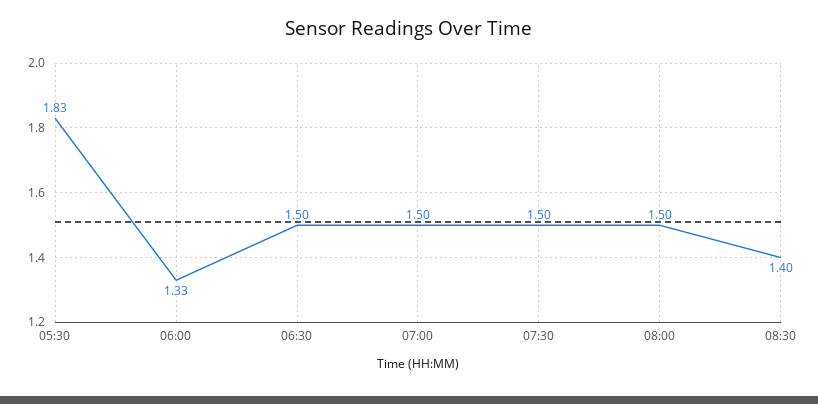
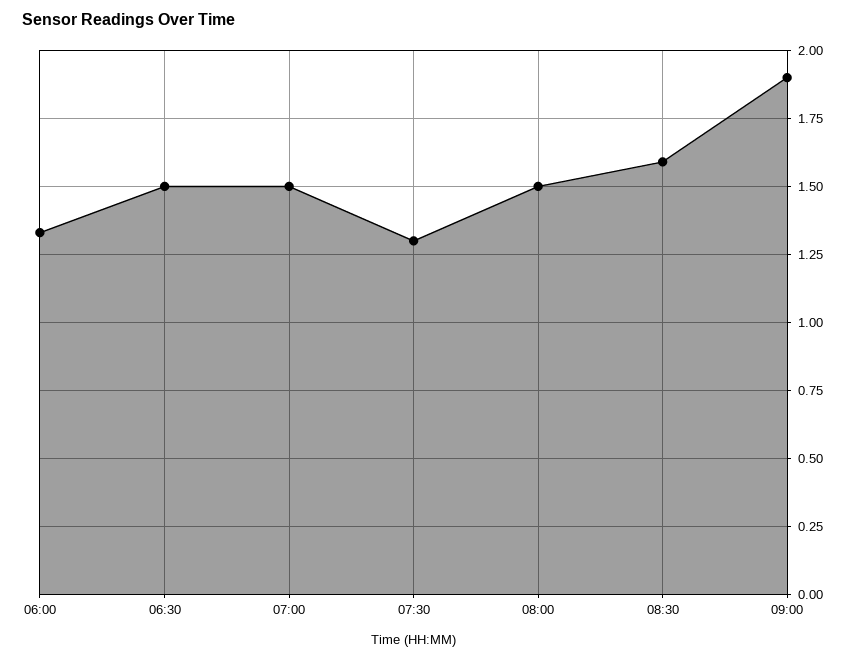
05:30: 1.83 -> none
07:30: 1.5 -> 1.3
08:30: 1.4 -> 1.6
09:00: none -> 1.9

